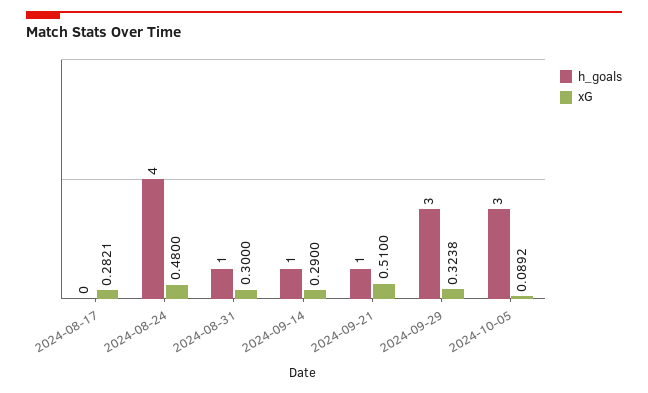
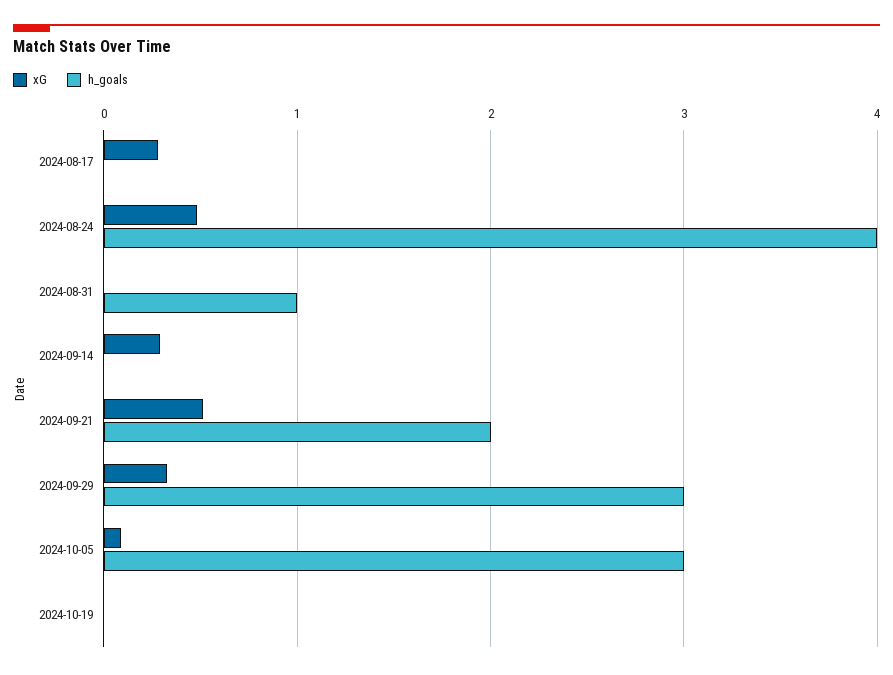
xG, 2024-08-31: 0.3 -> 0
h_goals, 2024-09-14: 1 -> 0
h_goals, 2024-09-21: 1 -> 2
xG, 2024-10-19: none -> 0
h_goals, 2024-10-19: none -> 0

